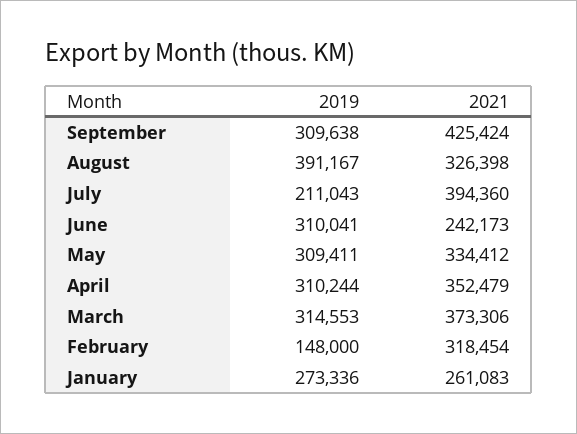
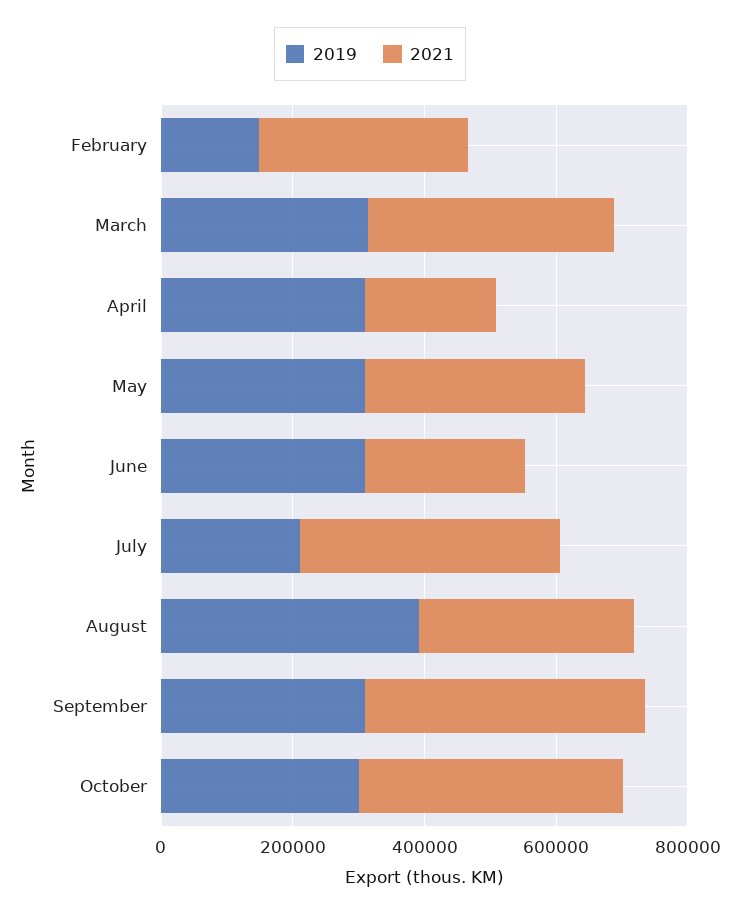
2021, April: 352479 -> 200000
2019, January: 273336 -> none
2021, January: 261083 -> none
2019, October: none -> 300000
2021, October: none -> 400000

